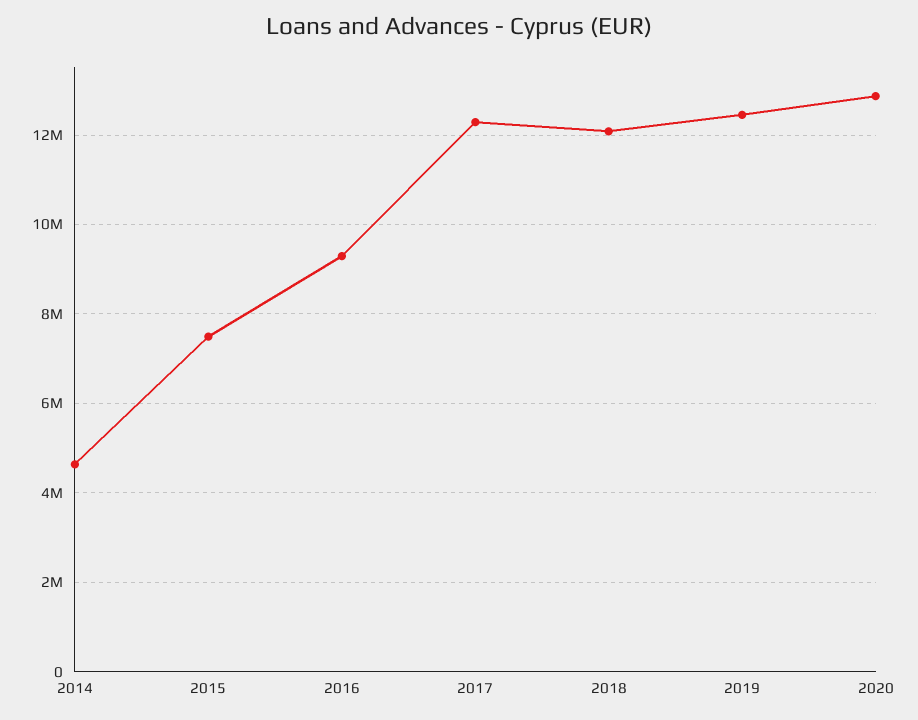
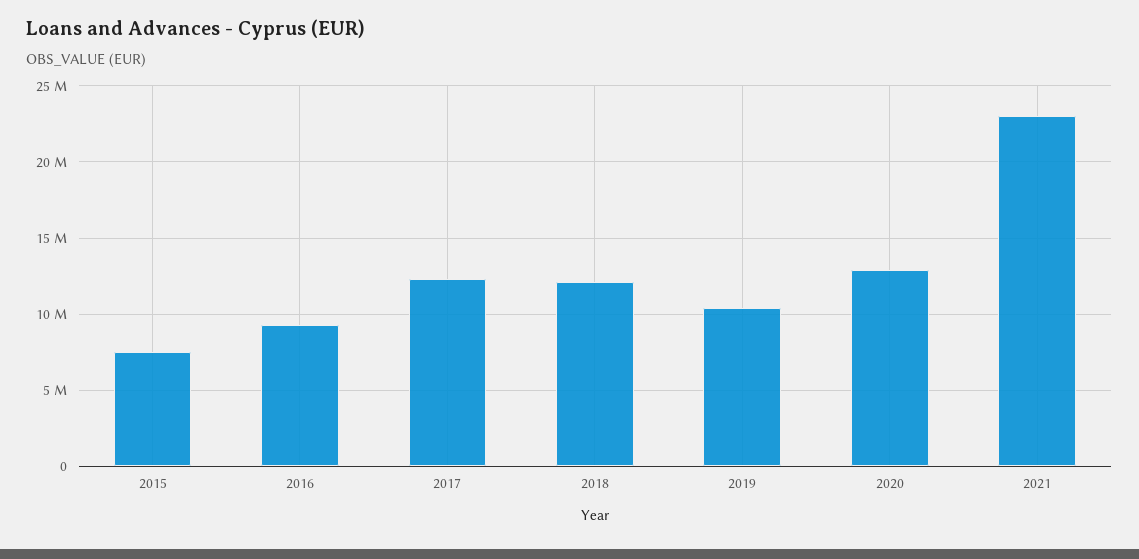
2014: 4600000 -> none
2019: 12400000 -> 10500000
2021: none -> 23000000

